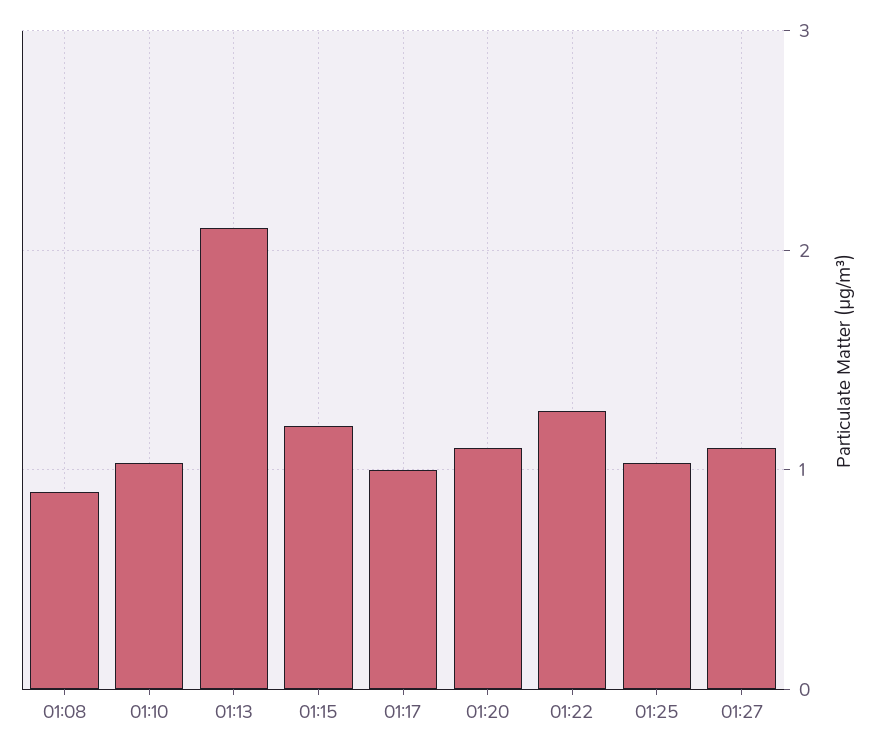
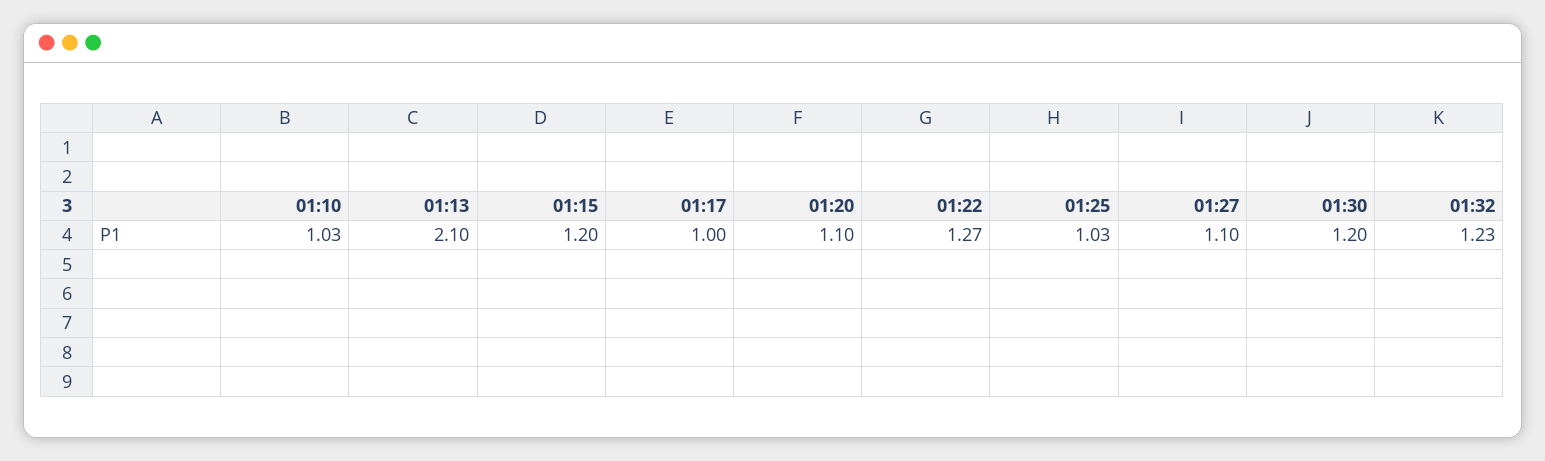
01:08: 0.9 -> none
01:30: none -> 1.2
01:32: none -> 1.23

